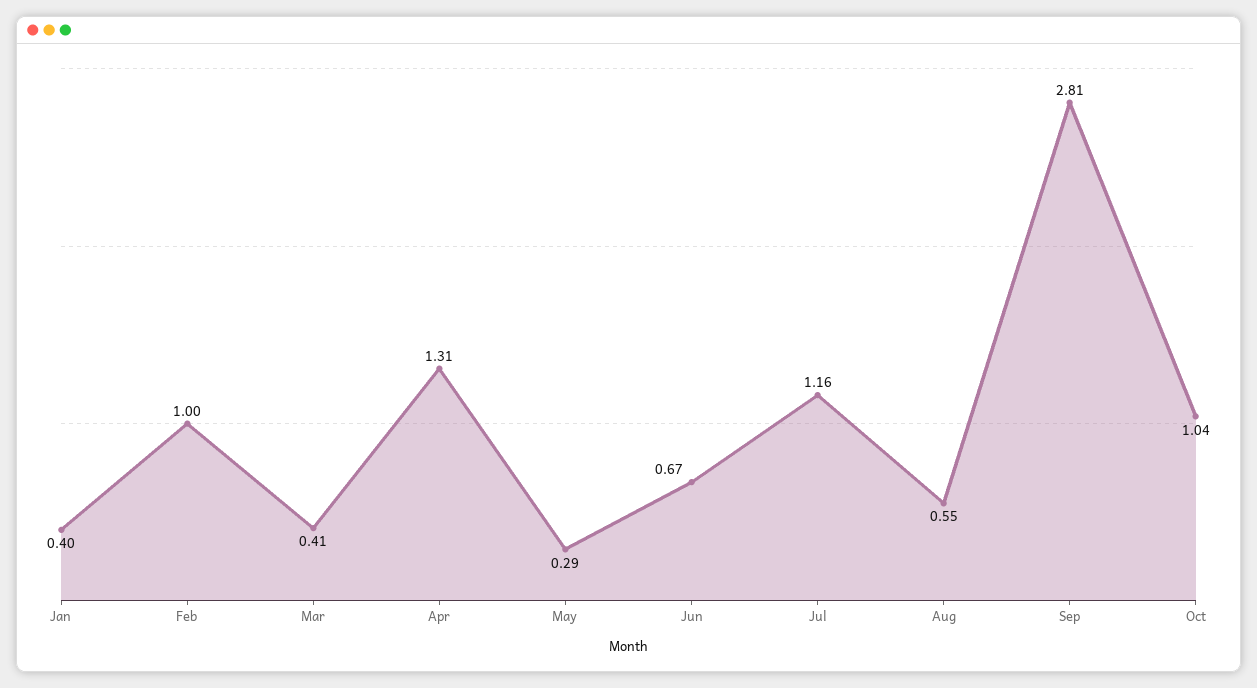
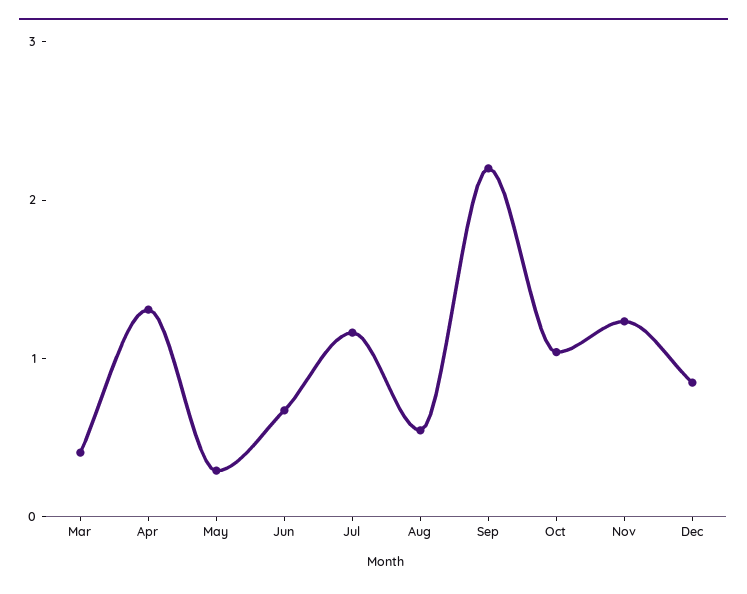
Jan: 0.4 -> none
Feb: 1 -> none
Sep: 2.81 -> 2.2
Nov: none -> 1.2
Dec: none -> 0.8

